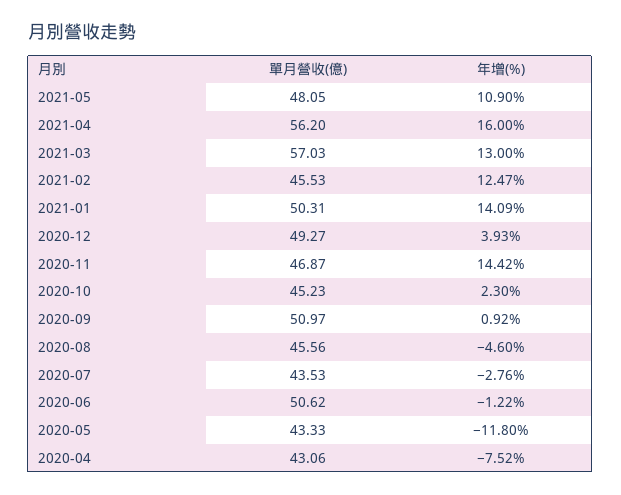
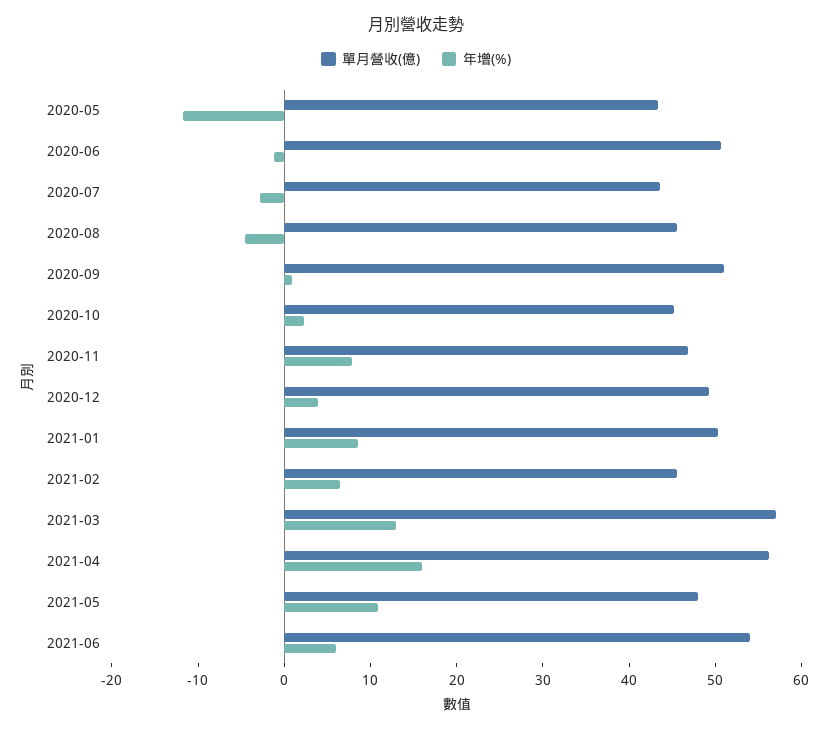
年增(%), 2021-02: 12.47 -> 6
年增(%), 2021-01: 14.09 -> 8
年增(%), 2020-11: 14.42 -> 8
單月營收(億), 2020-04: 43.06 -> none
年增(%), 2020-04: -7.52 -> none
單月營收(億), 2021-06: none -> 54
年增(%), 2021-06: none -> 6

